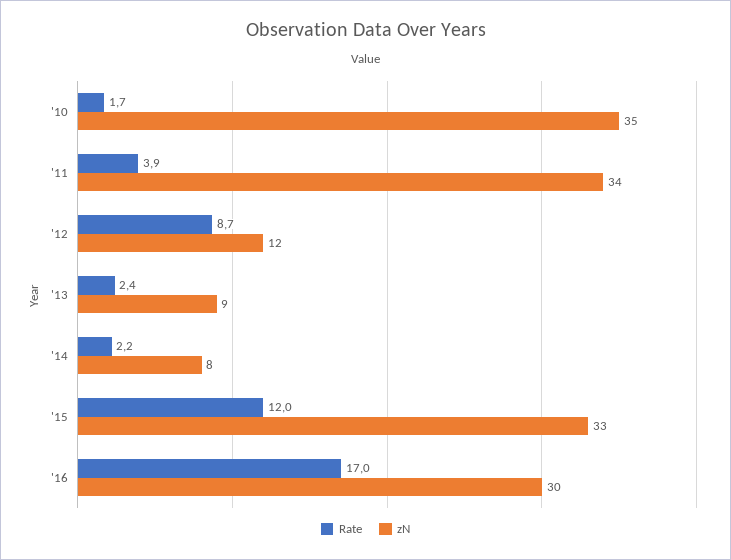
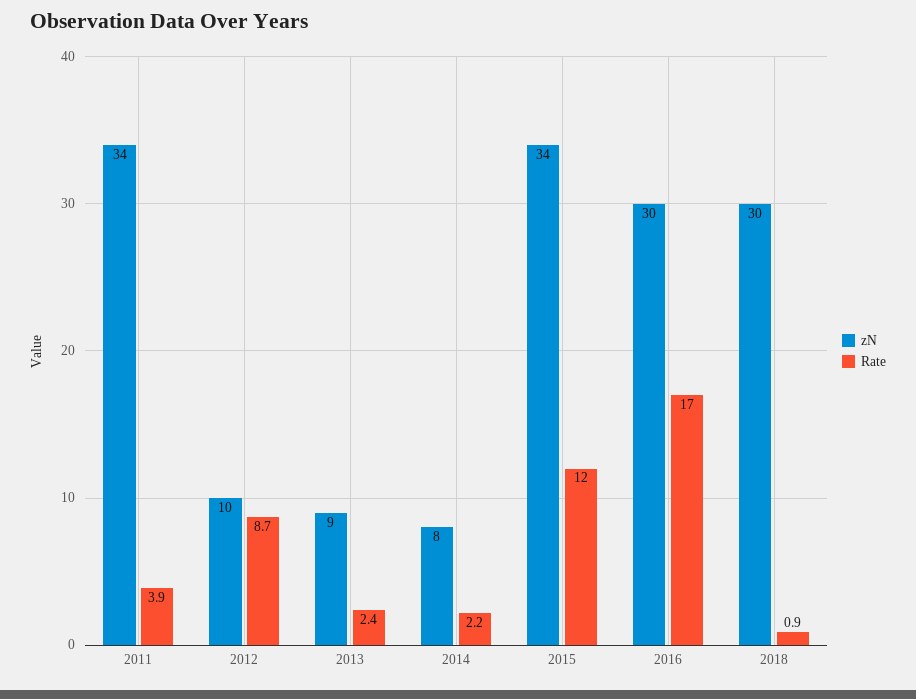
Rate, '10: 1.7 -> none
zN, '10: 35 -> none
zN, '12: 12 -> 10
zN, '15: 33 -> 34
zN, 2018: none -> 30
Rate, 2018: none -> 0.9

